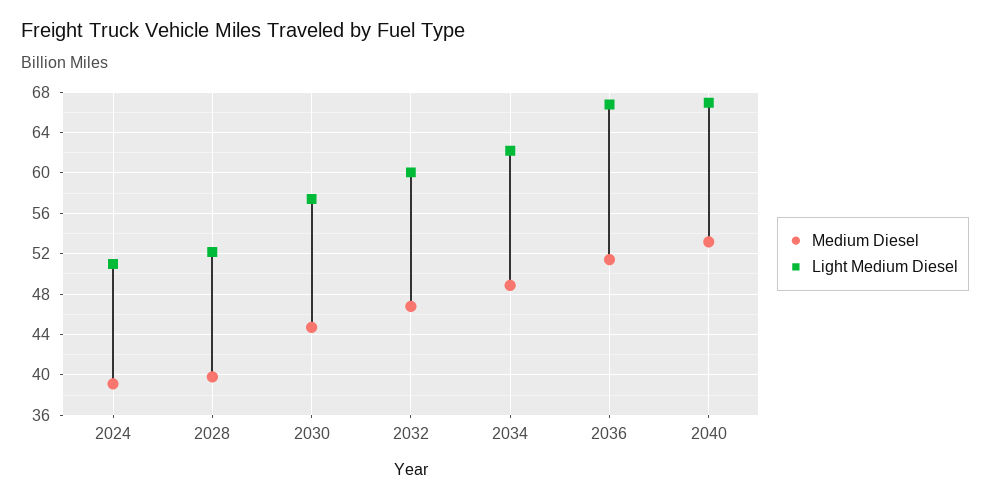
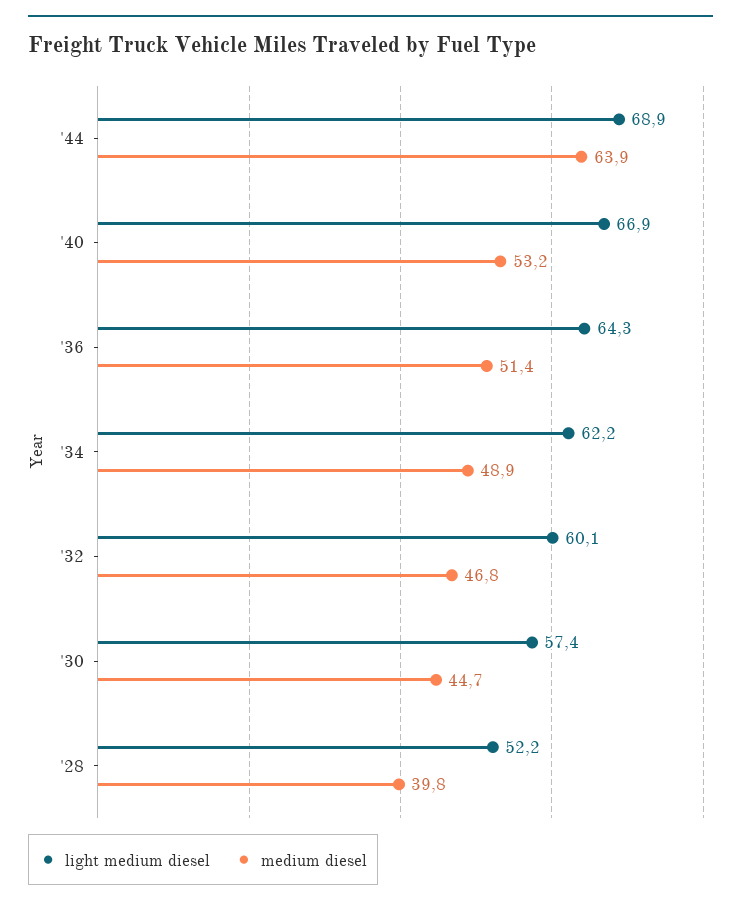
Medium Diesel, 2024: 39 -> none
Light Medium Diesel, 2024: 51 -> none
Light Medium Diesel, 2036: 67 -> 64.3
Light Medium Diesel, '44: none -> 68.9
Medium Diesel, '44: none -> 63.9

